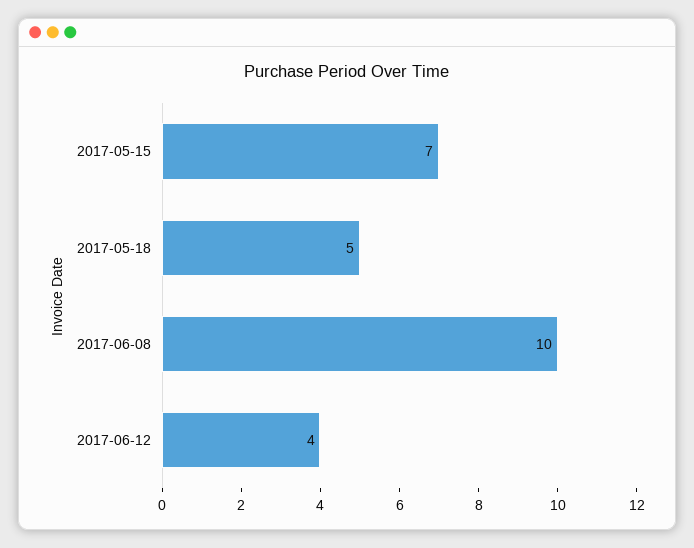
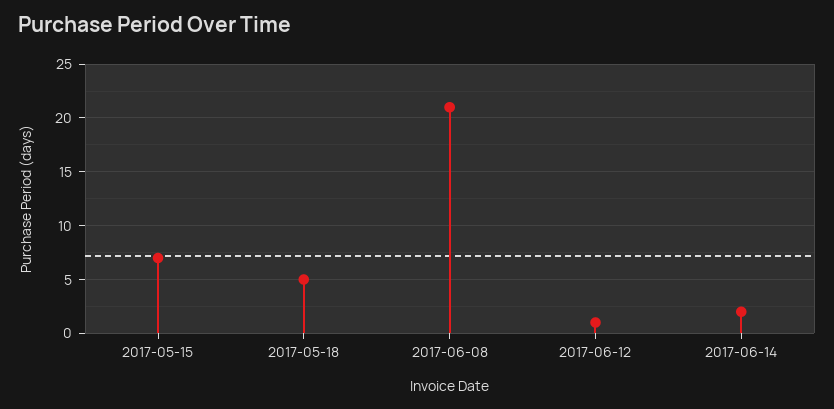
2017-06-08: 10 -> 21
2017-06-12: 4 -> 1
2017-06-14: none -> 2

